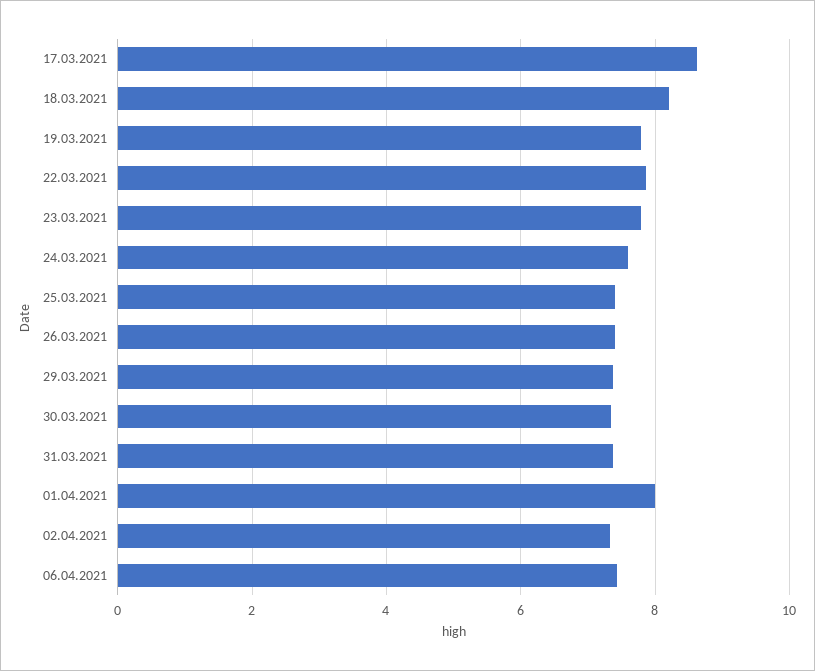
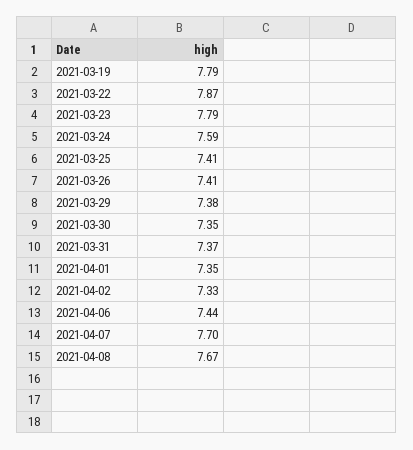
17.03.2021: 8.6 -> none
18.03.2021: 8.2 -> none
01.04.2021: 8 -> 7.35
2021-04-07: none -> 7.7
2021-04-08: none -> 7.67

